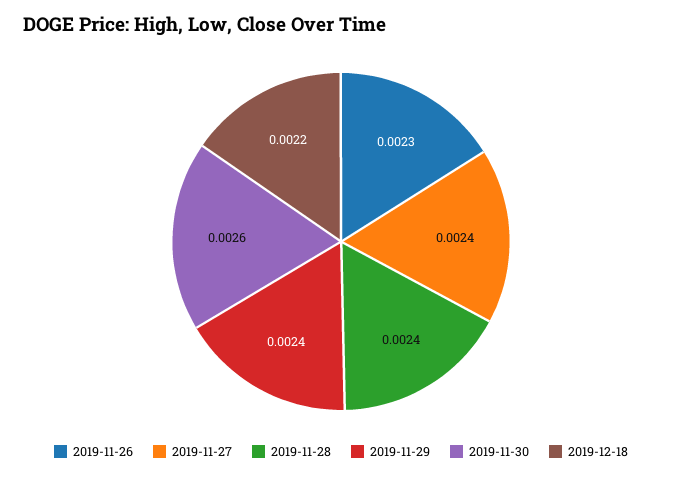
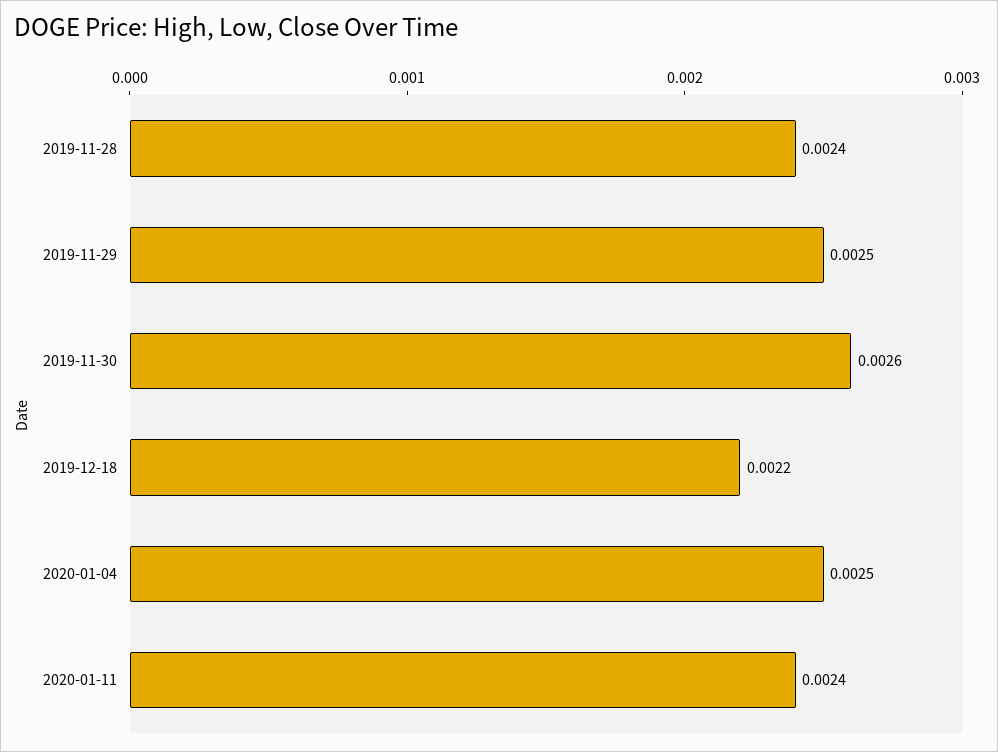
2019-11-26: 0.0023 -> none
2019-11-27: 0.0024 -> none
2019-11-29: 0.0024 -> 0.0025
2020-01-04: none -> 0.0025
2020-01-11: none -> 0.0024

